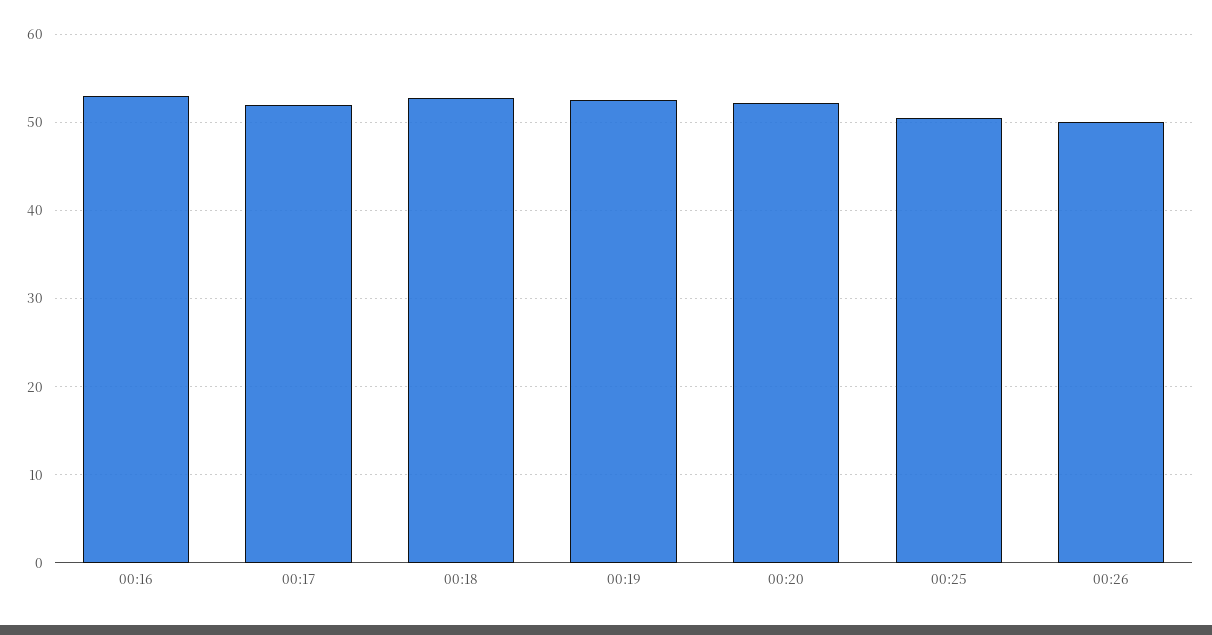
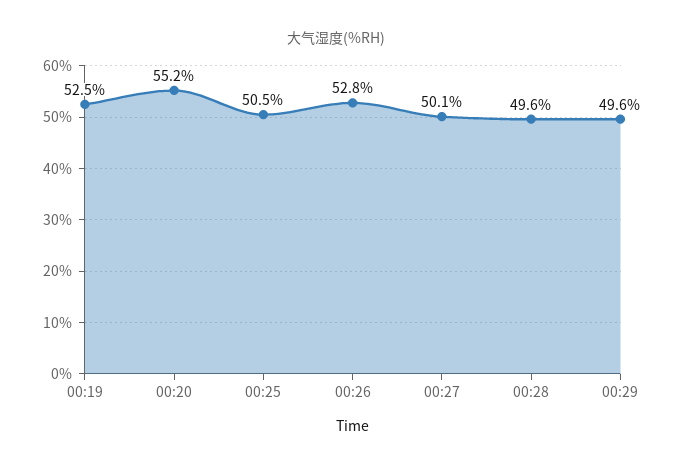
00:16: 53 -> none
00:17: 52 -> none
00:18: 53 -> none
00:20: 52 -> 55.2
00:26: 50 -> 52.8
00:27: none -> 50.1
00:28: none -> 49.6
00:29: none -> 49.6

